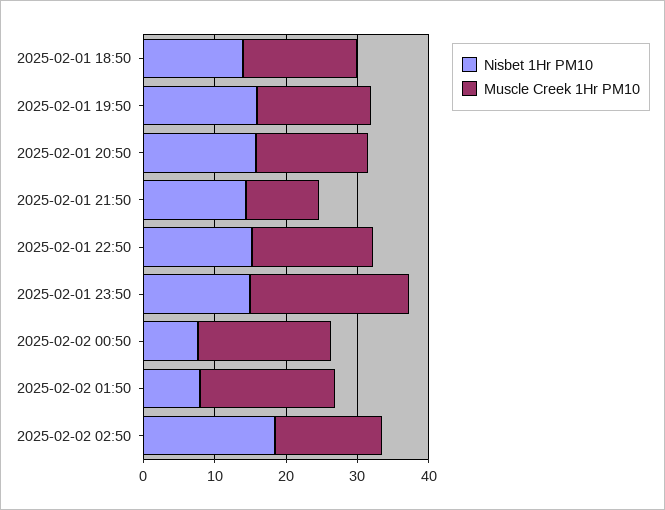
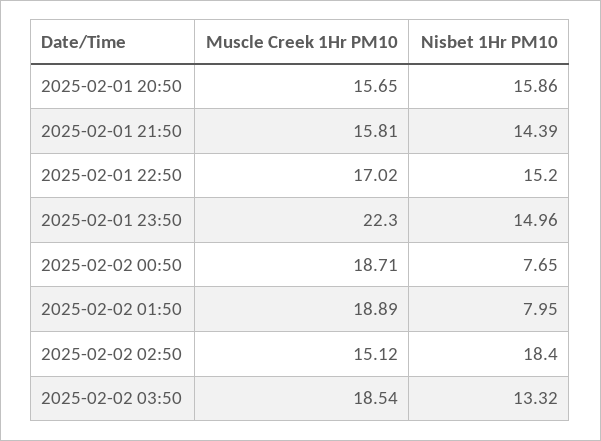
Nisbet 1Hr PM10, 2025-02-01 18:50: 14 -> none
Muscle Creek 1Hr PM10, 2025-02-01 18:50: 16 -> none
Nisbet 1Hr PM10, 2025-02-01 19:50: 16 -> none
Muscle Creek 1Hr PM10, 2025-02-01 19:50: 16 -> none
Muscle Creek 1Hr PM10, 2025-02-01 21:50: 10 -> 15.81
Muscle Creek 1Hr PM10, 2025-02-02 03:50: none -> 18.54
Nisbet 1Hr PM10, 2025-02-02 03:50: none -> 13.32

